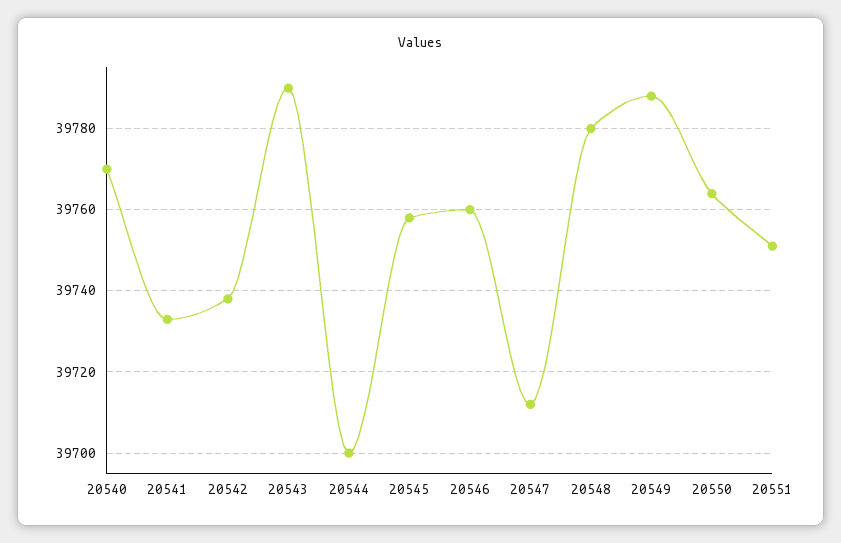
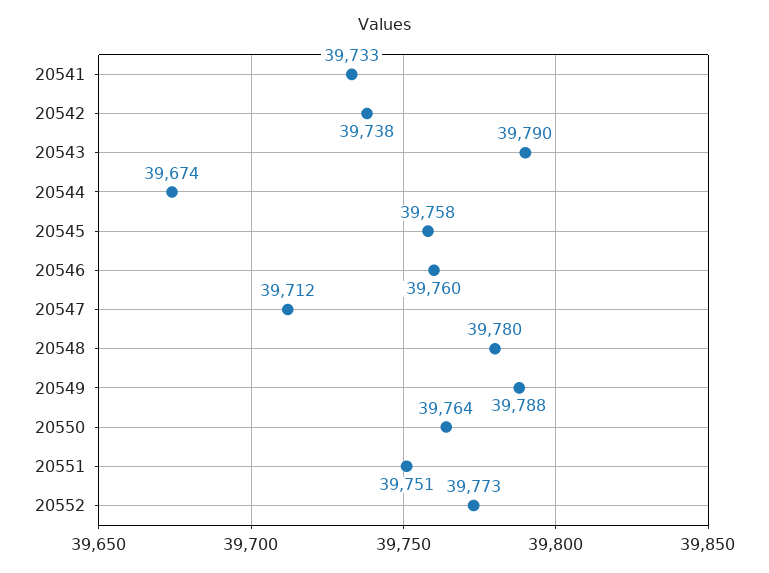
20540: 39770 -> none
20544: 39700 -> 39674
20552: none -> 39773

